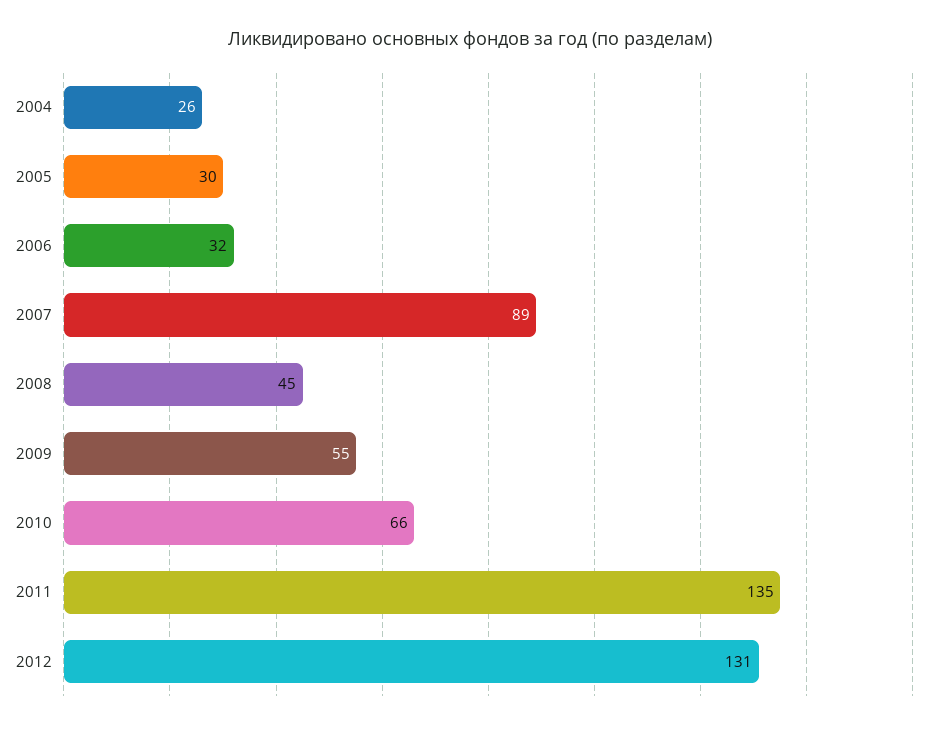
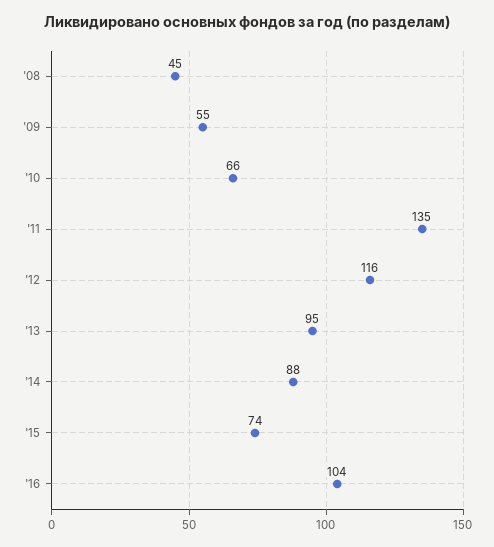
2004: 26 -> none
2005: 30 -> none
2006: 32 -> none
2007: 89 -> none
2012: 131 -> 116
'13: none -> 95
'14: none -> 88
'15: none -> 74
'16: none -> 104

